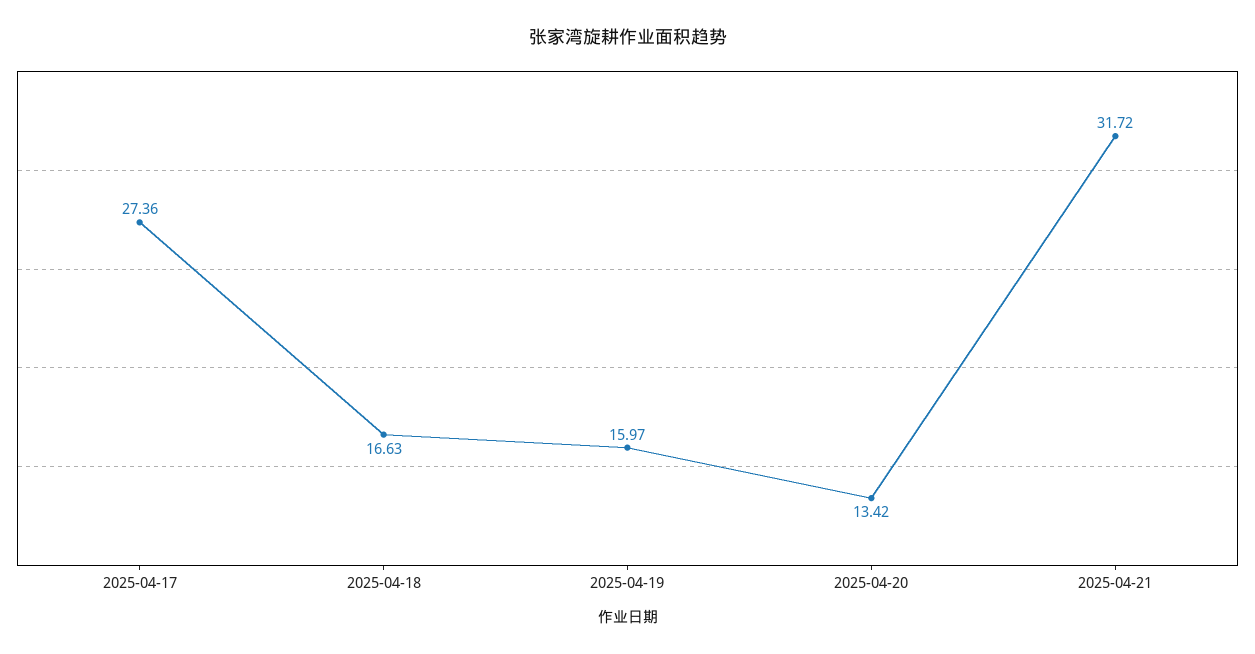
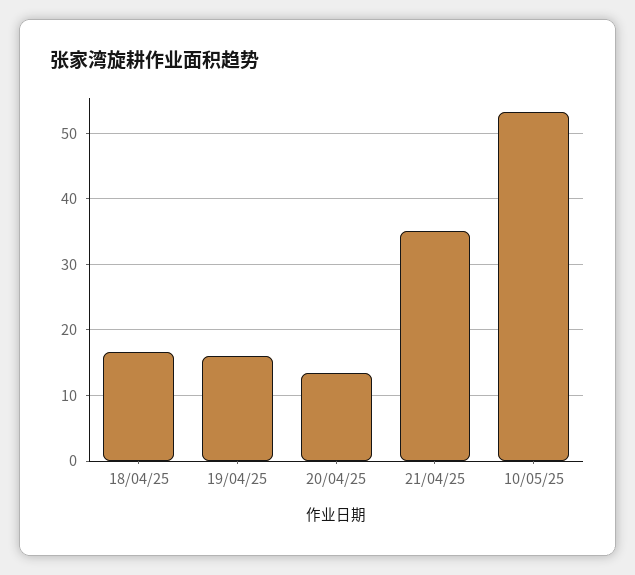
2025-04-17: 27.36 -> none
2025-04-21: 31.72 -> 35
10/05/25: none -> 53

